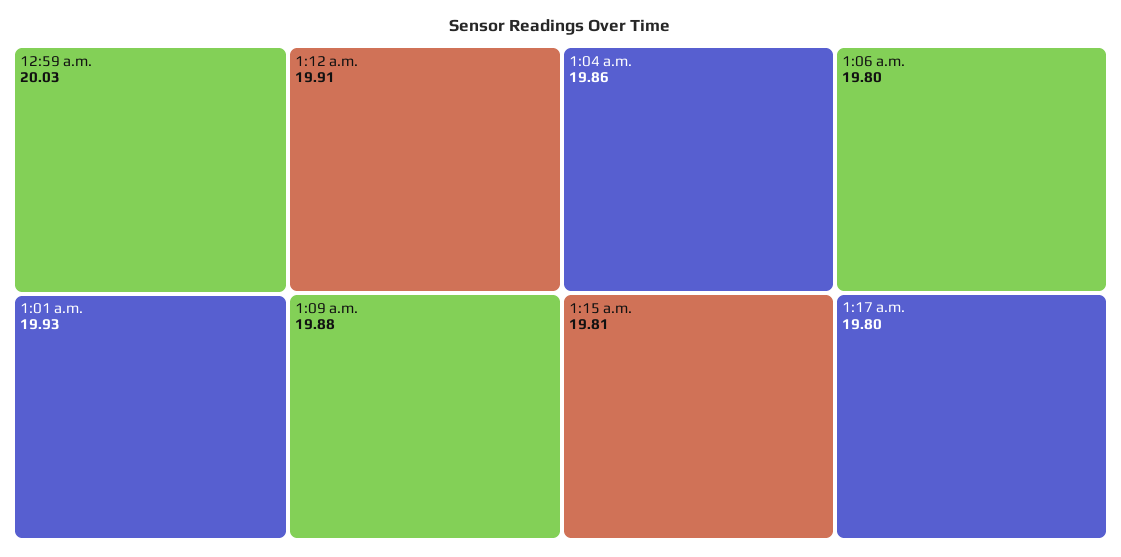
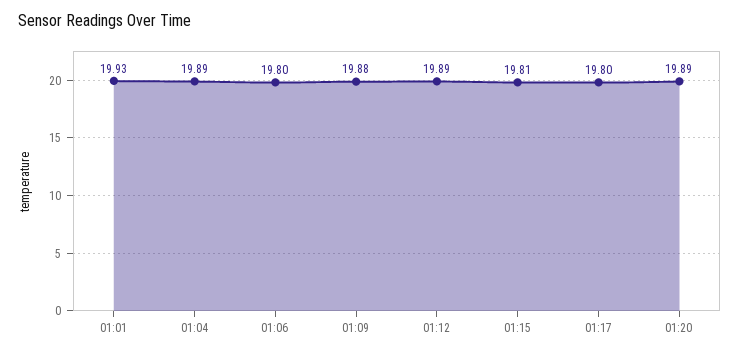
12:59 a.m.: 20.03 -> none
1:12 a.m.: 19.91 -> 19.89
1:04 a.m.: 19.86 -> 19.89
01:20: none -> 19.89

